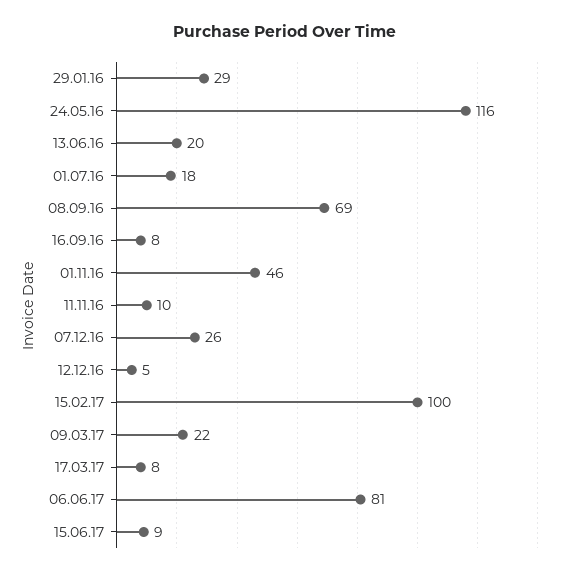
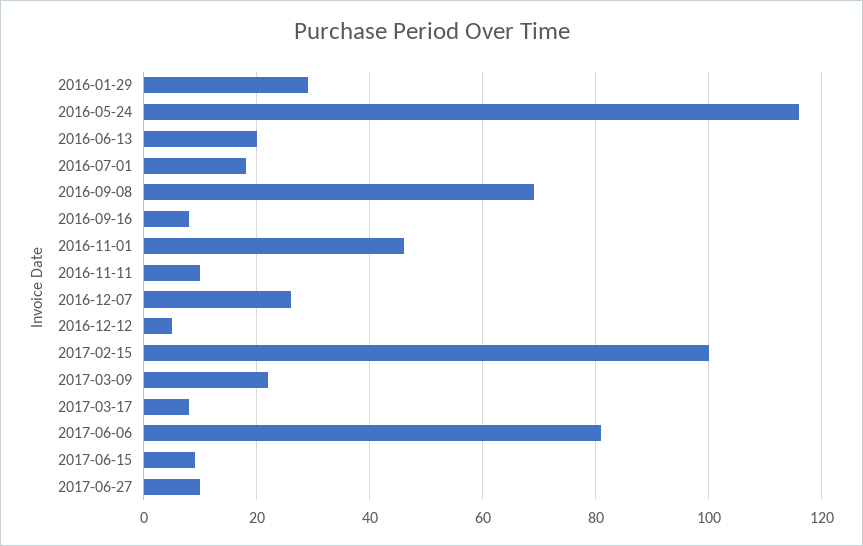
2017-06-27: none -> 10

